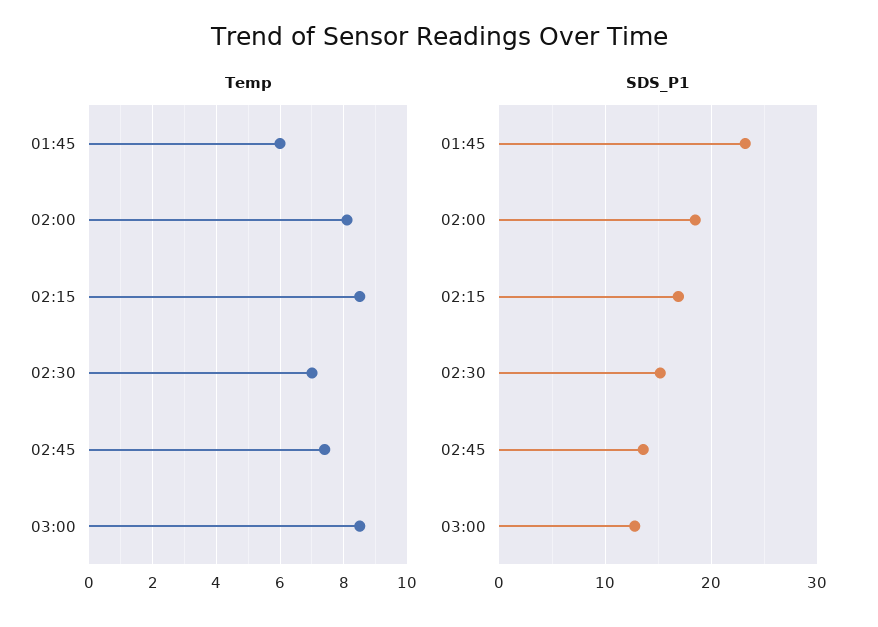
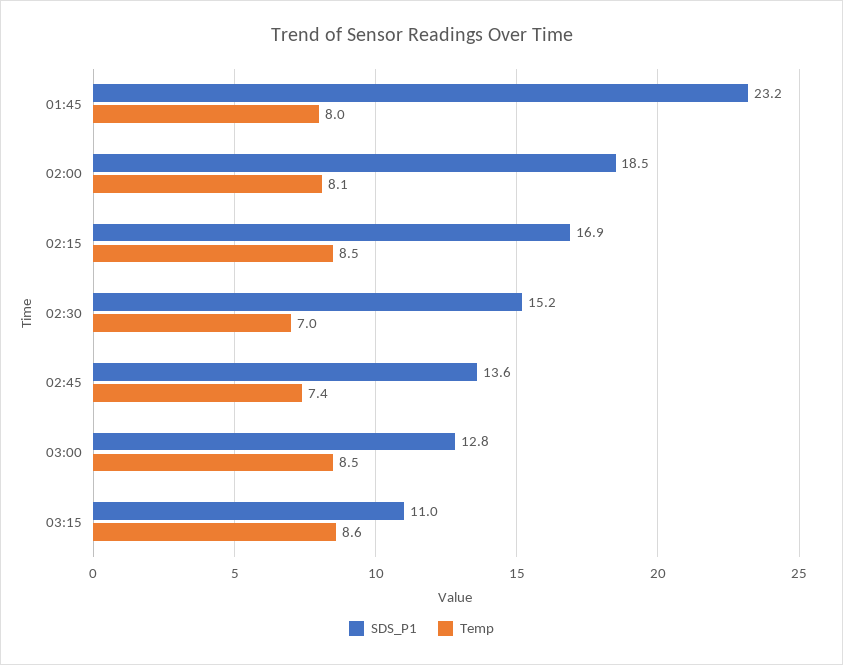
Temp, 01:45: 6 -> 8
SDS_P1, 03:15: none -> 11
Temp, 03:15: none -> 8.6

